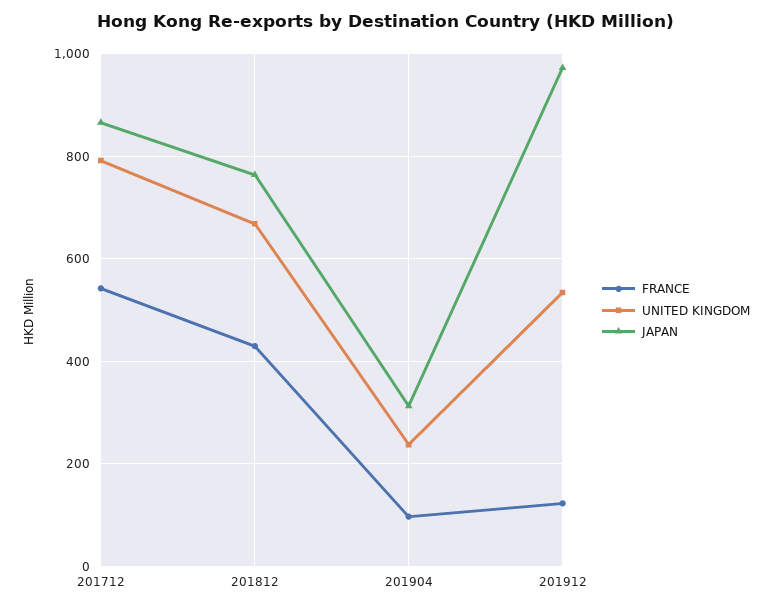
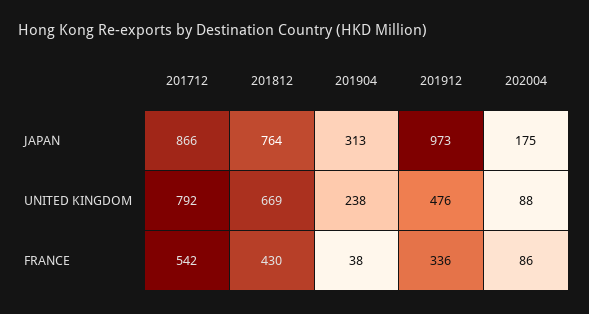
FRANCE, 201904: 100 -> 38
FRANCE, 201912: 120 -> 336
UNITED KINGDOM, 201912: 540 -> 476
JAPAN, 202004: none -> 175
UNITED KINGDOM, 202004: none -> 88
FRANCE, 202004: none -> 86

